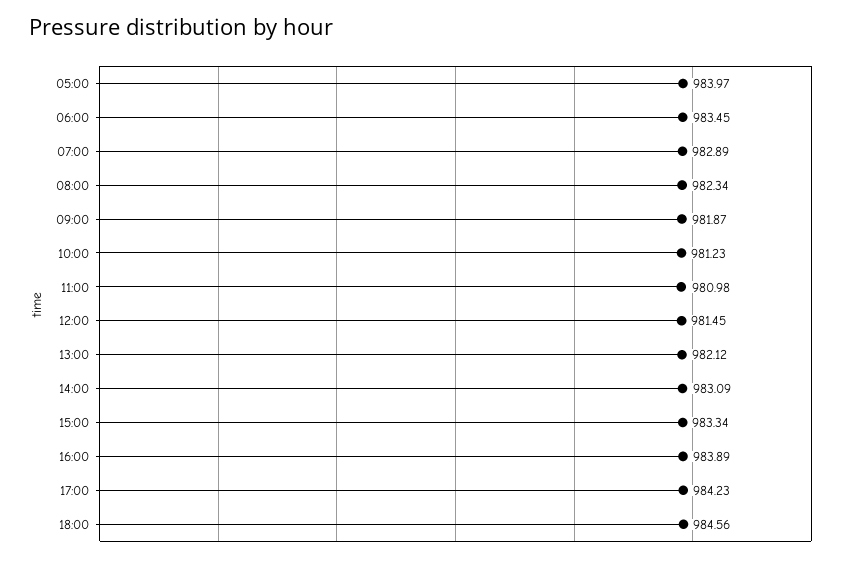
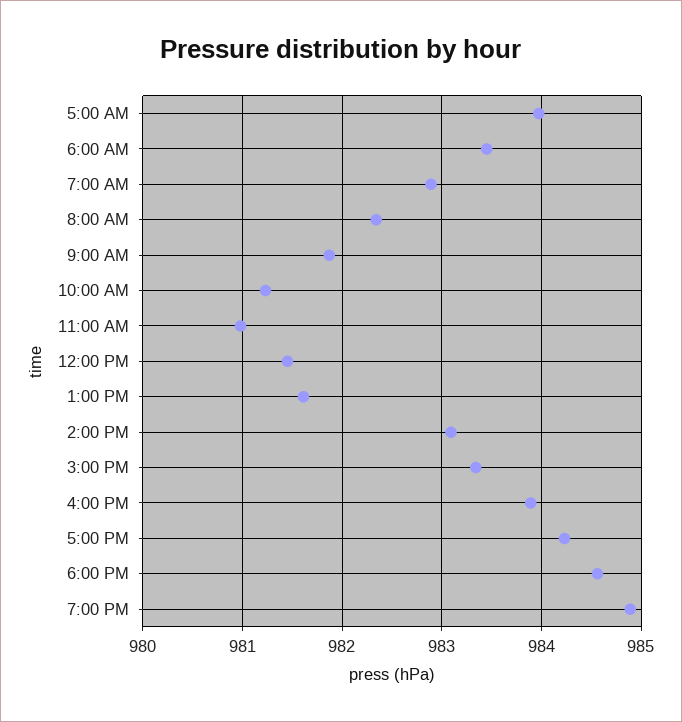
13:00: 982.12 -> 981.6
7:00 PM: none -> 984.9

